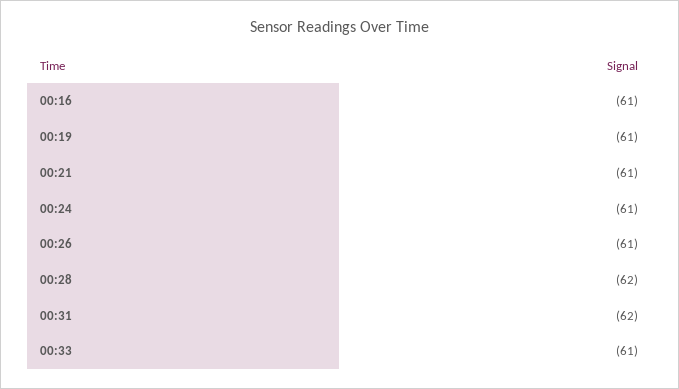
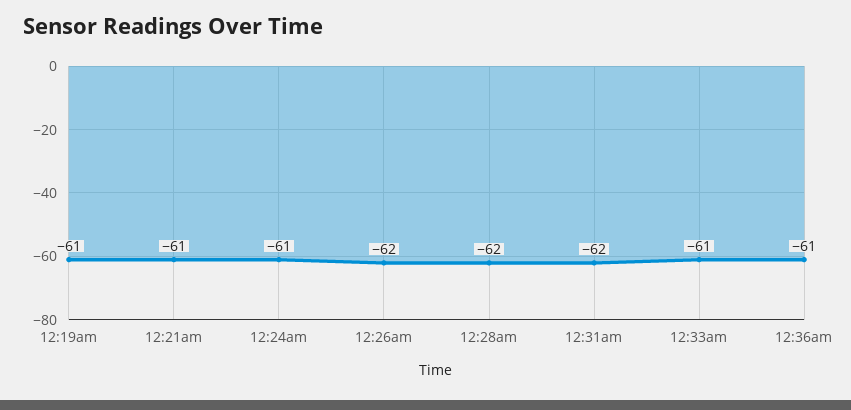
00:16: -61 -> none
00:26: -61 -> -62
12:36am: none -> -61

